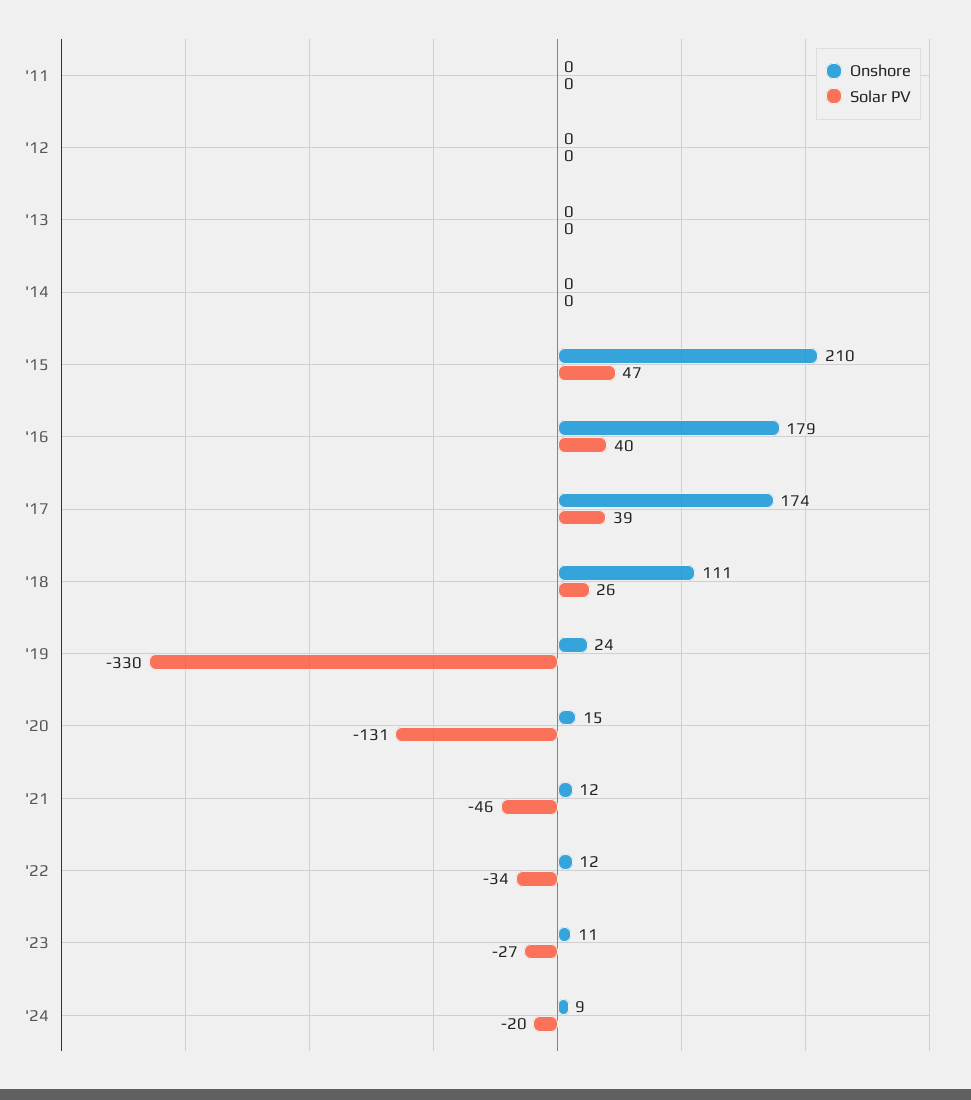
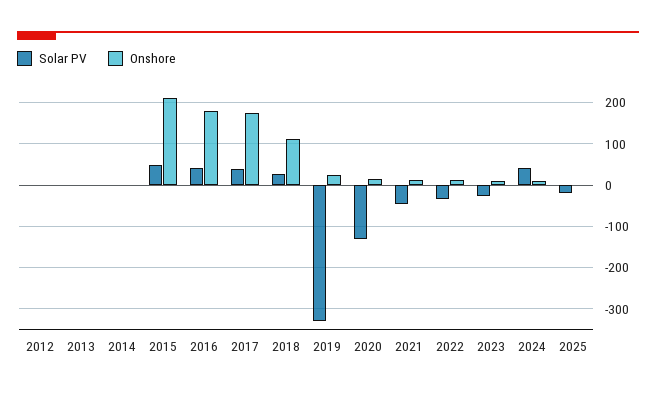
Onshore, '11: 0 -> none
Solar PV, '11: 0 -> none
Solar PV, '24: -20 -> 40
Solar PV, 2025: none -> -20
Onshore, 2025: none -> 0

